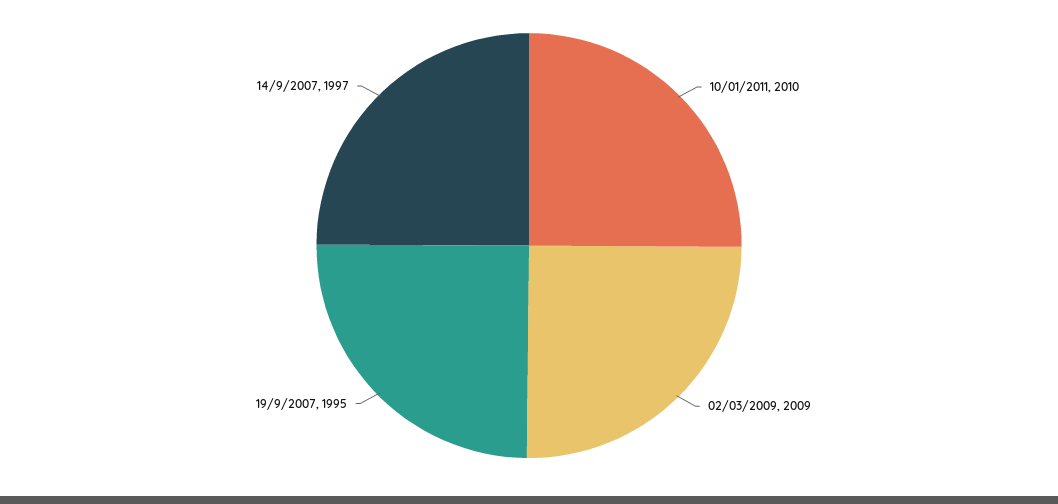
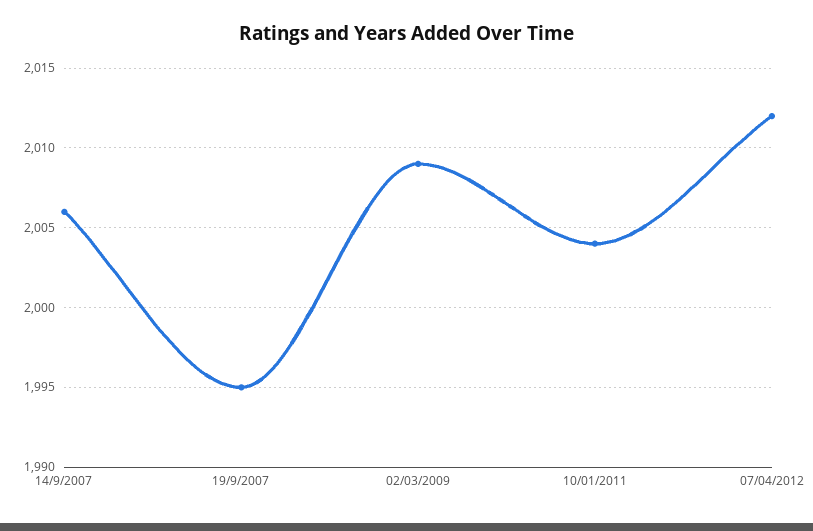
10/01/2011: 2010 -> 2004
14/9/2007: 1997 -> 2006
07/04/2012: none -> 2012

